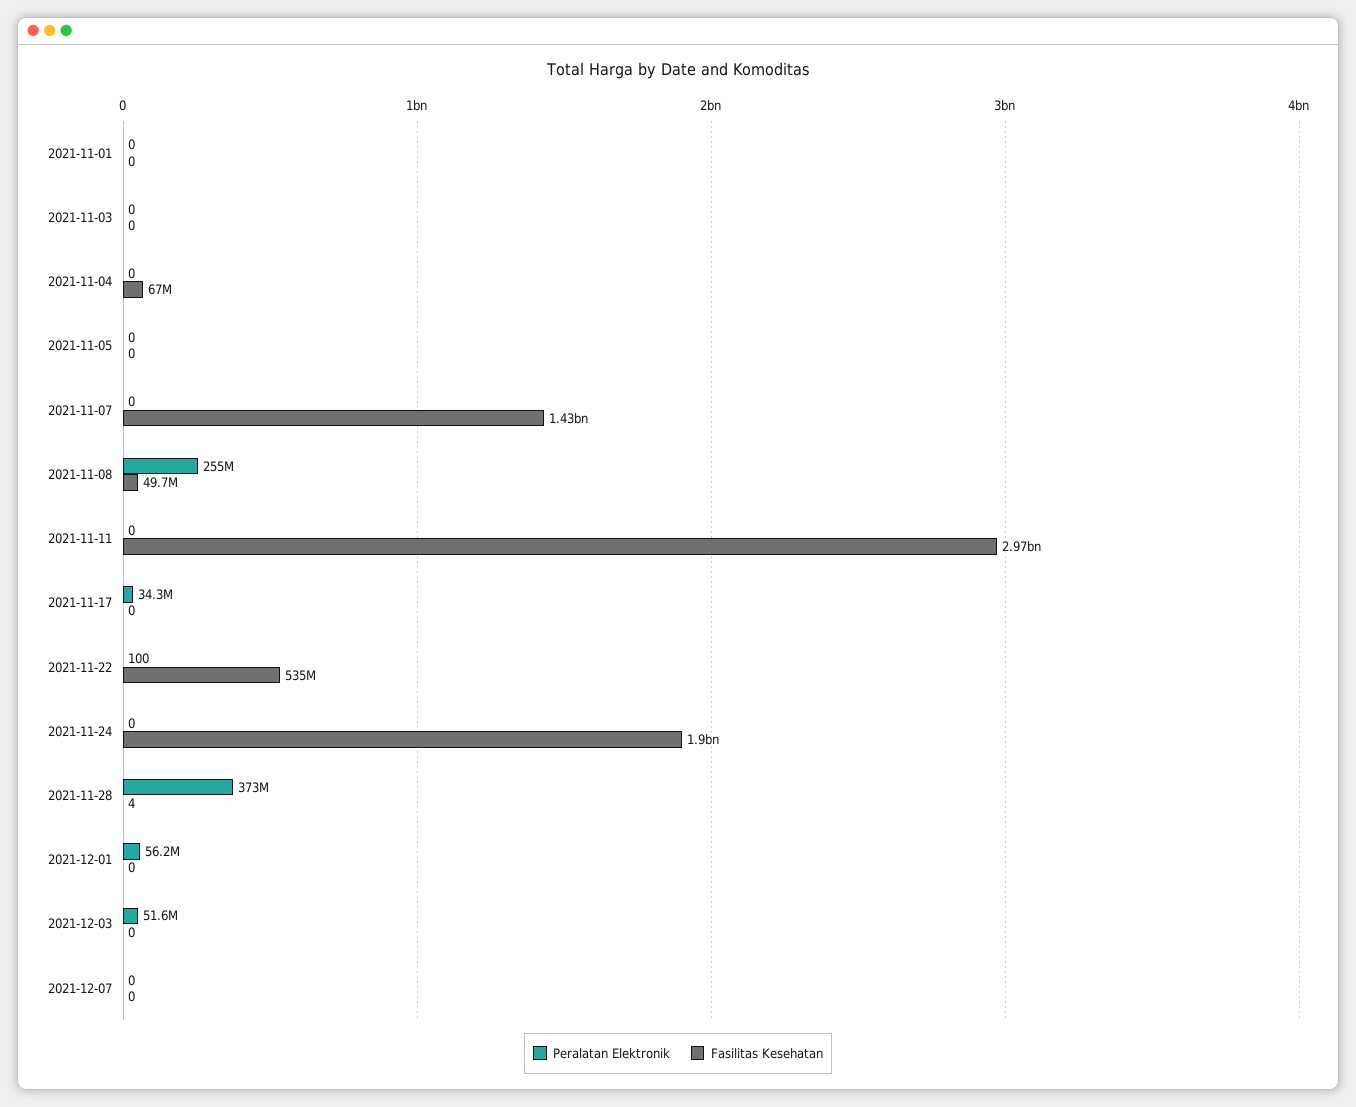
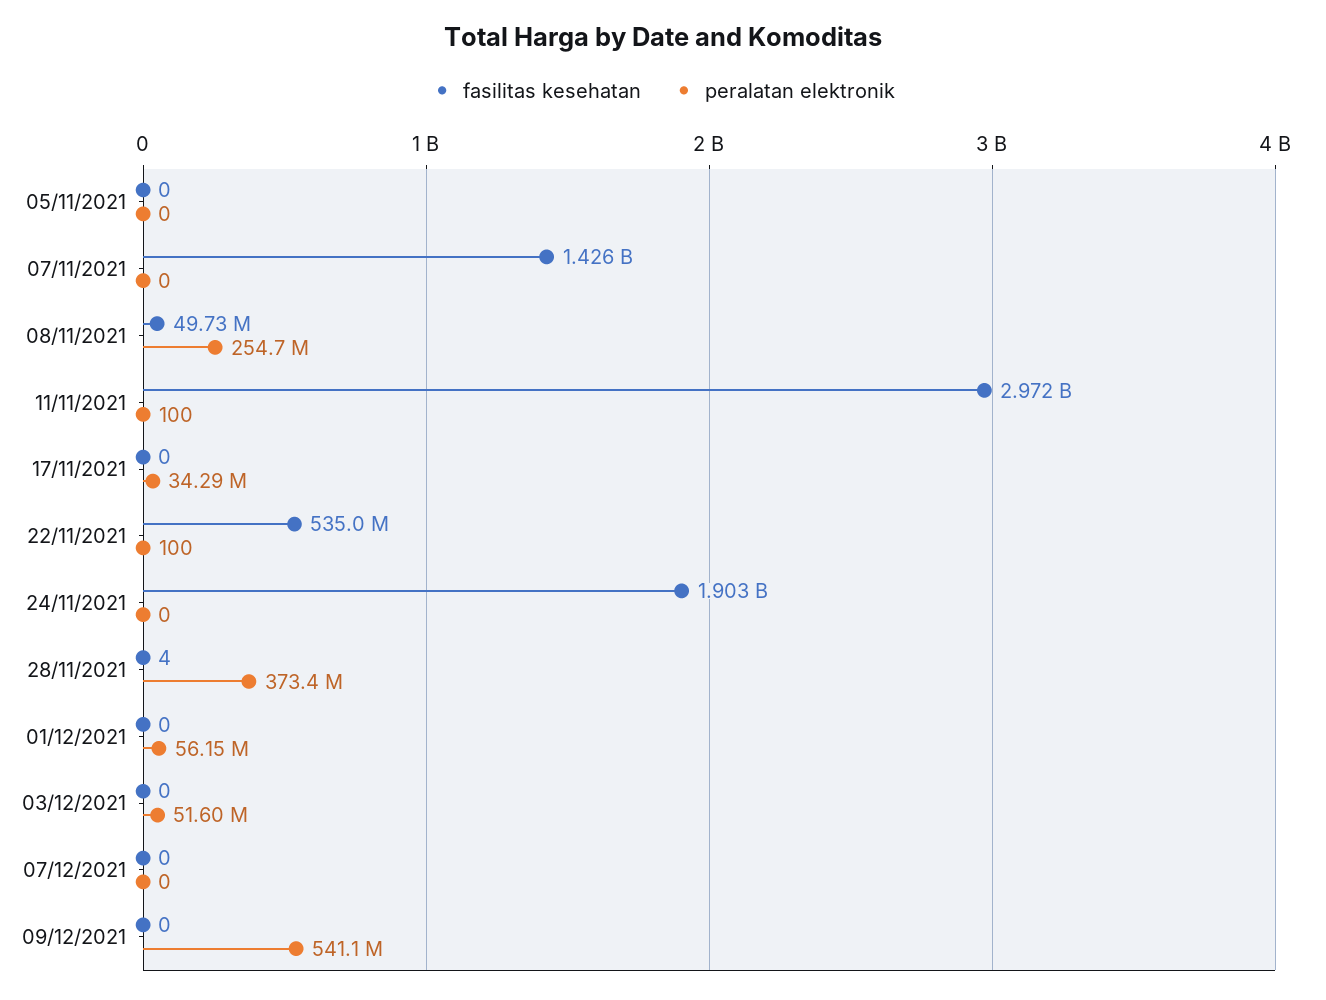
Peralatan Elektronik, 2021-11-01: 0 -> none
Fasilitas Kesehatan, 2021-11-01: 0 -> none
Peralatan Elektronik, 2021-11-03: 0 -> none
Fasilitas Kesehatan, 2021-11-03: 0 -> none
Peralatan Elektronik, 2021-11-04: 0 -> none
Fasilitas Kesehatan, 2021-11-04: 67000000 -> none
Peralatan Elektronik, 2021-11-11: 0 -> 100
Fasilitas Kesehatan, 09/12/2021: none -> 0
Peralatan Elektronik, 09/12/2021: none -> 541100000

